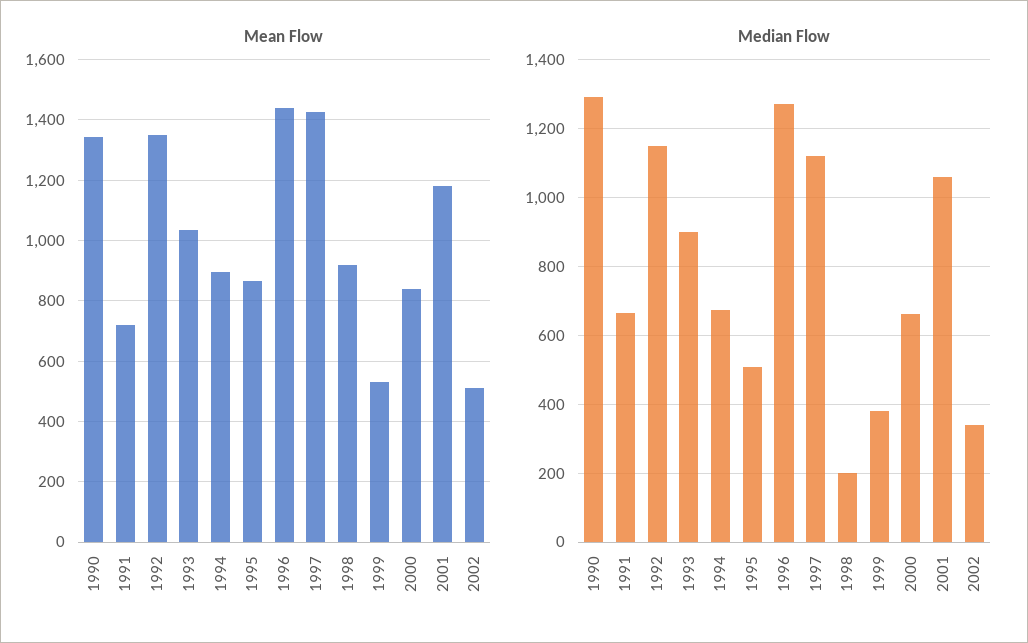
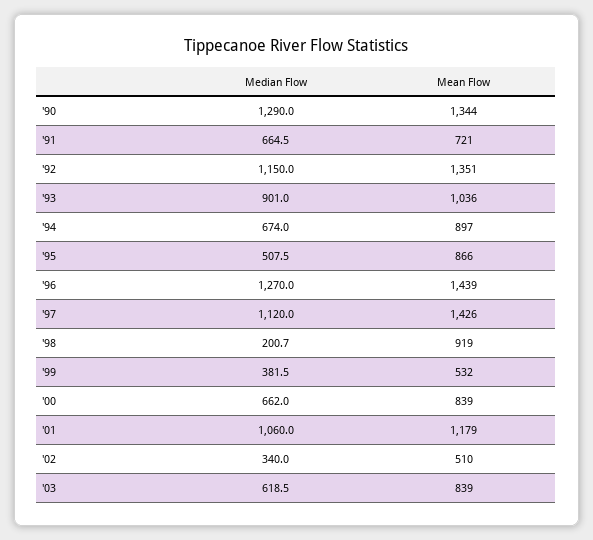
Median Flow, '03: none -> 618.5
Mean Flow, '03: none -> 839

